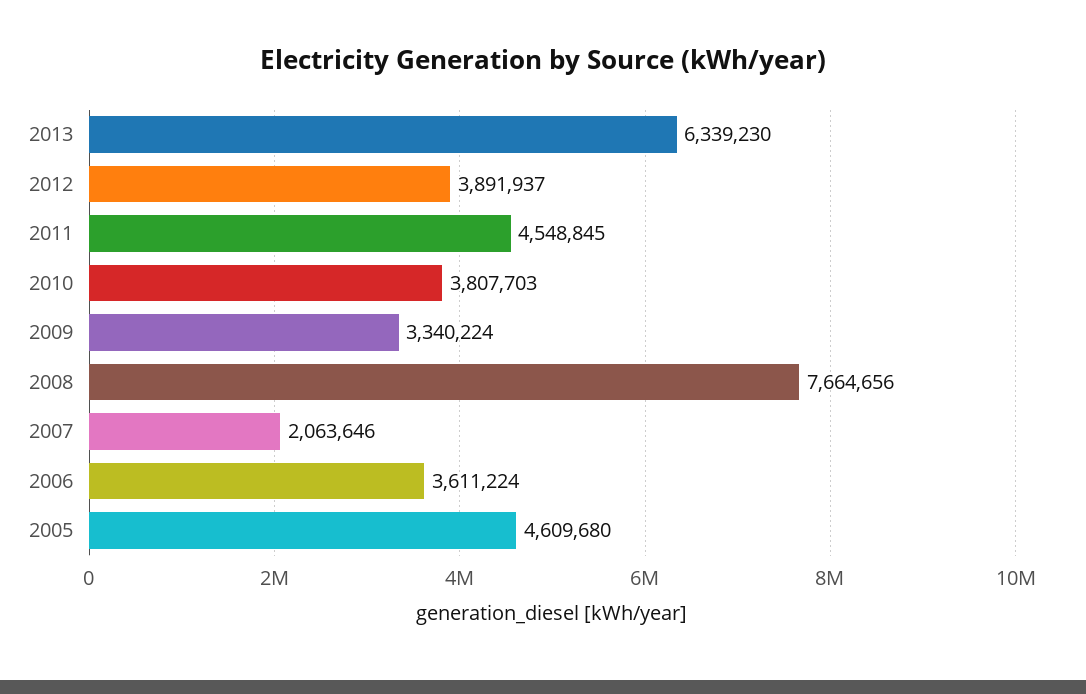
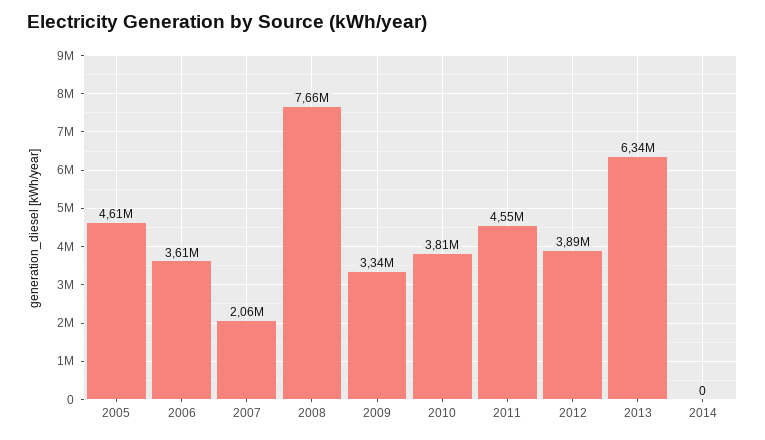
2014: none -> 0

